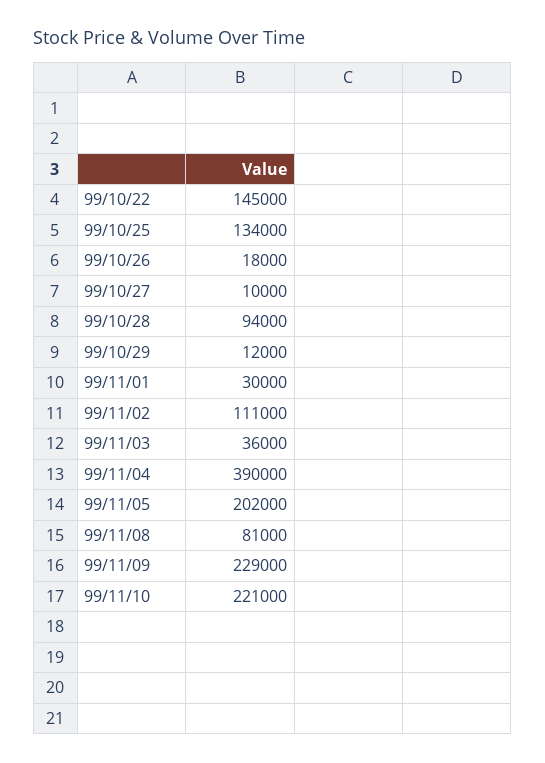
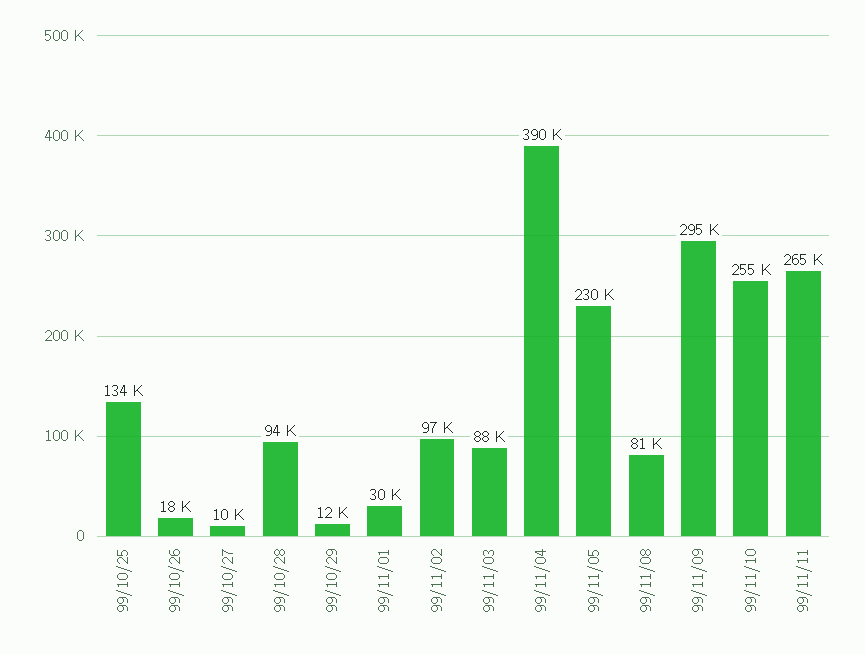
99/10/22: 145000 -> none
99/11/02: 111000 -> 97000
99/11/03: 36000 -> 88000
99/11/05: 202000 -> 230000
99/11/09: 229000 -> 295000
99/11/10: 221000 -> 255000
99/11/11: none -> 265000

